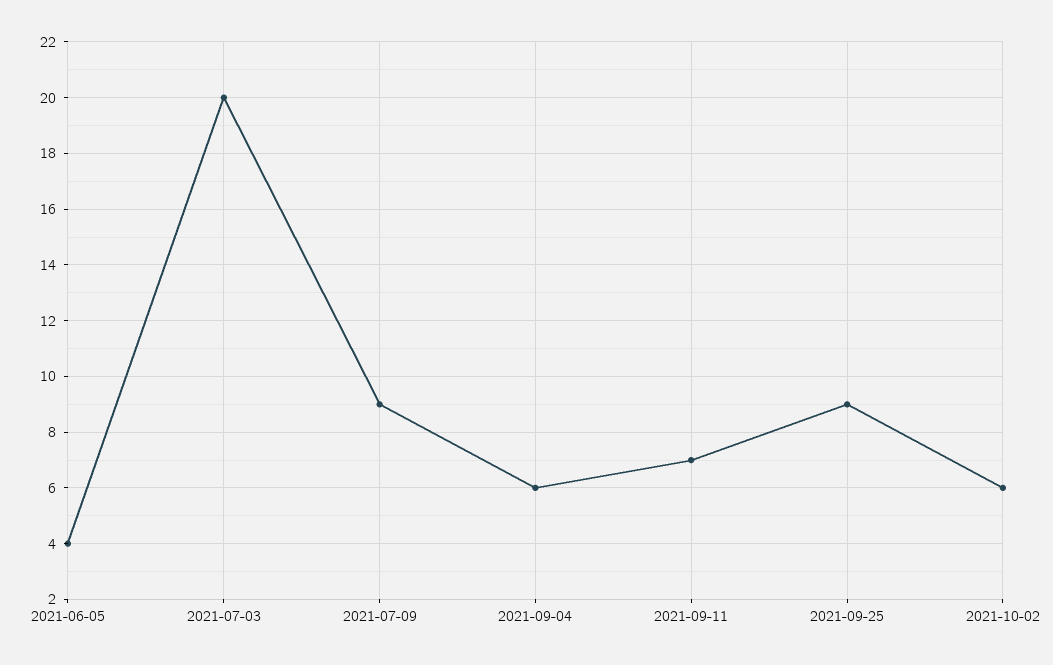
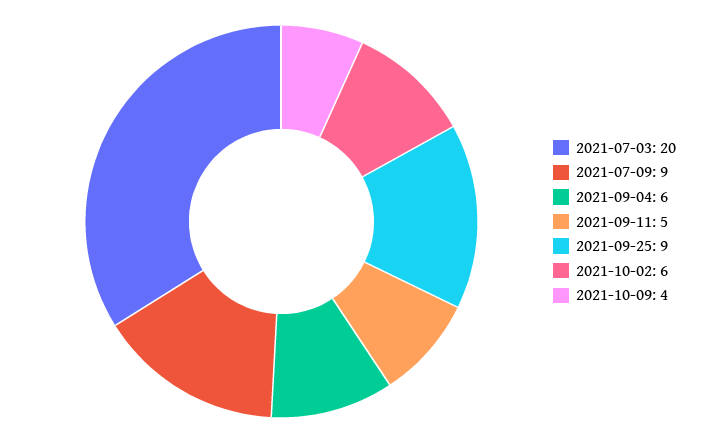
2021-06-05: 4 -> none
2021-09-11: 7 -> 5
2021-10-09: none -> 4

